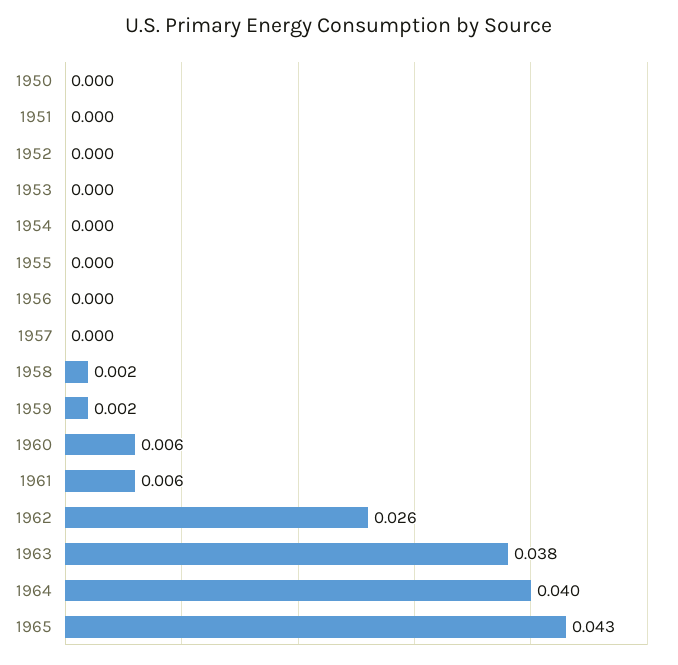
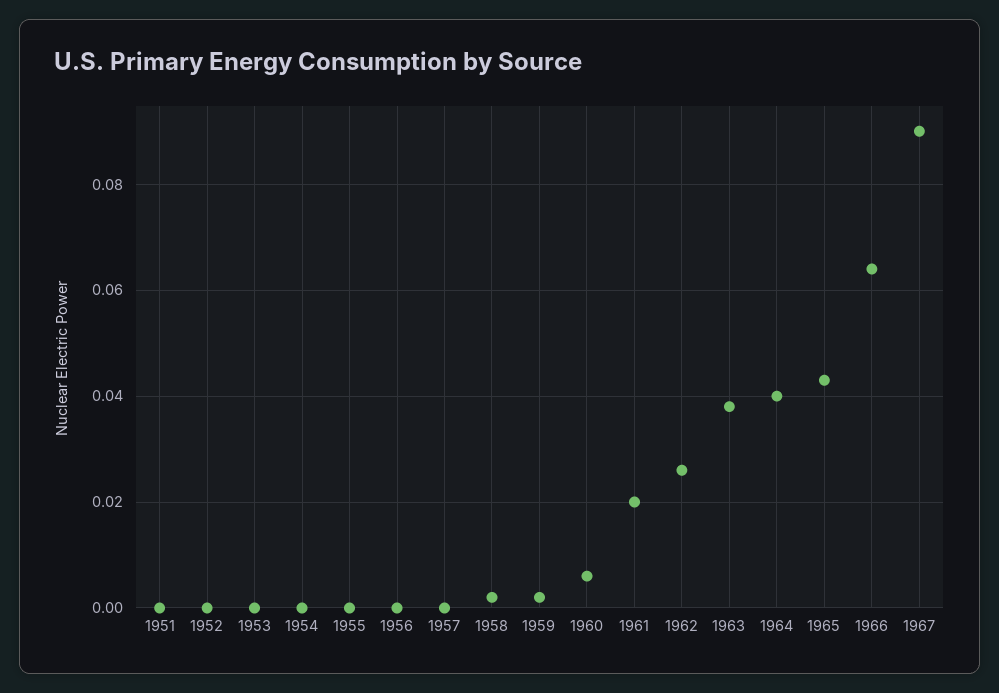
1950: 0 -> none
1961: 0.006 -> 0.02
1966: none -> 0.065
1967: none -> 0.09

